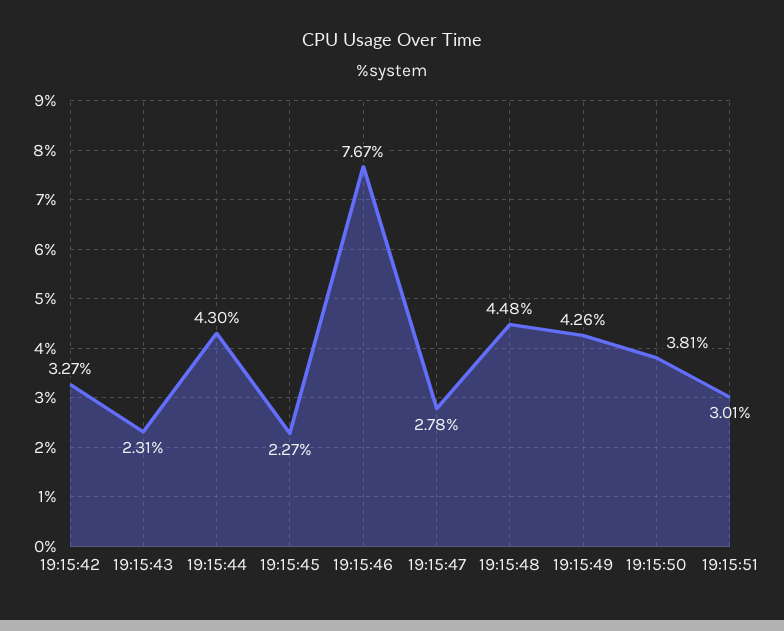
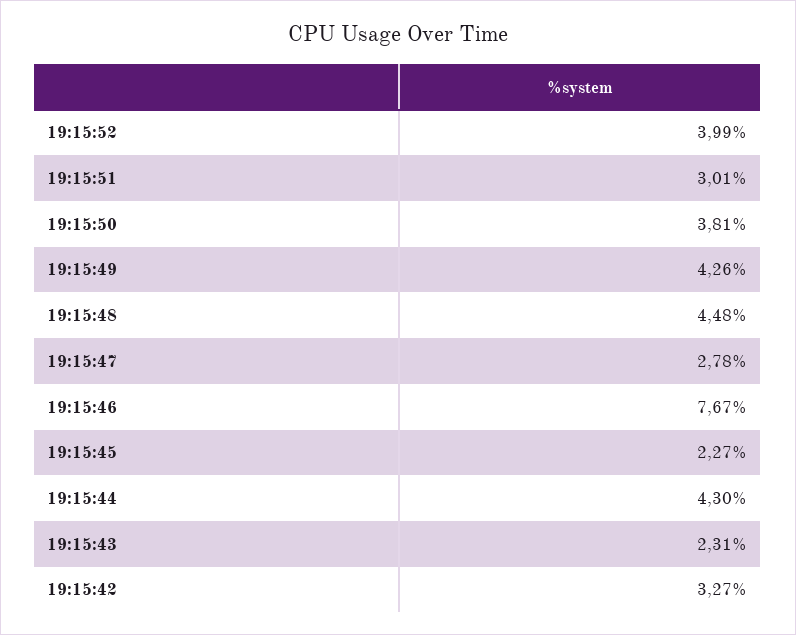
19:15:52: none -> 3.99

